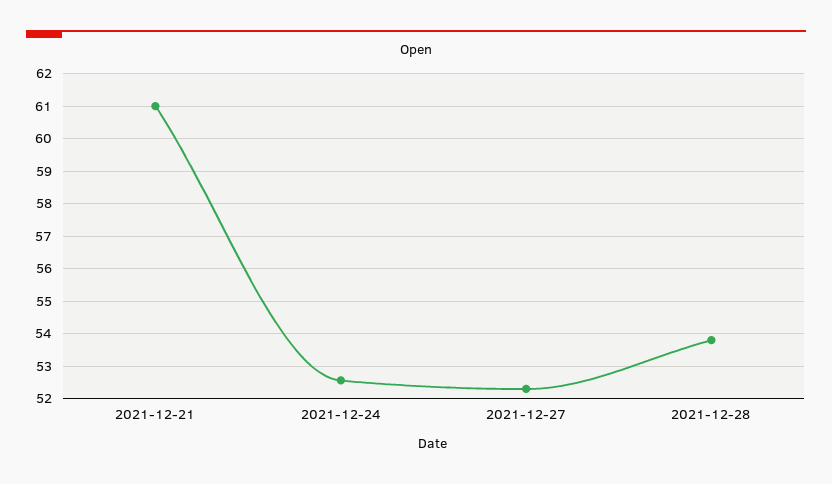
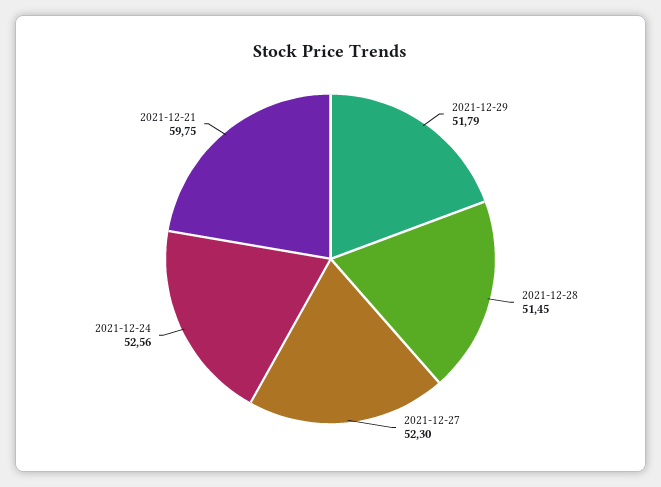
2021-12-21: 61 -> 59.75
2021-12-28: 53.8 -> 51.45
2021-12-29: none -> 51.79

